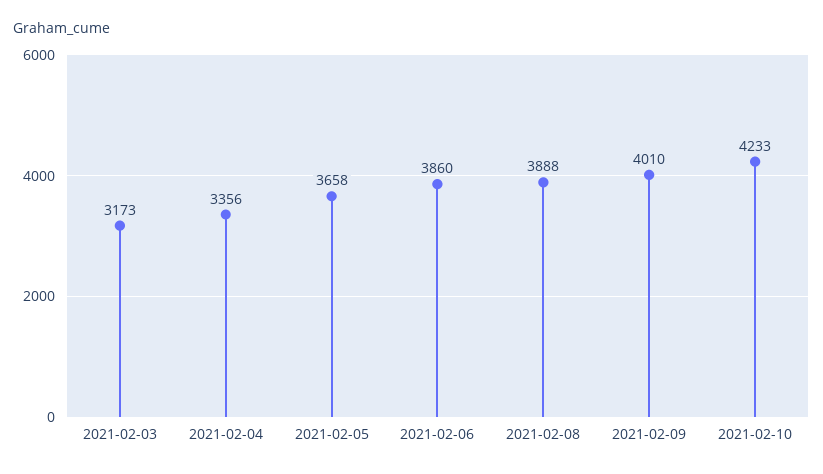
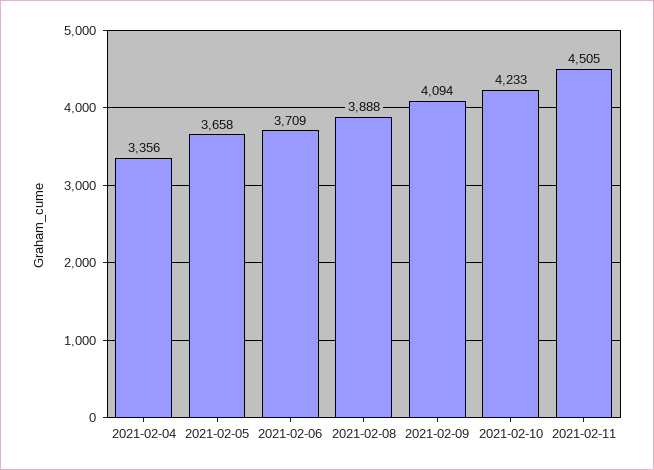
2021-02-03: 3173 -> none
2021-02-06: 3860 -> 3709
2021-02-09: 4010 -> 4094
2021-02-11: none -> 4505

